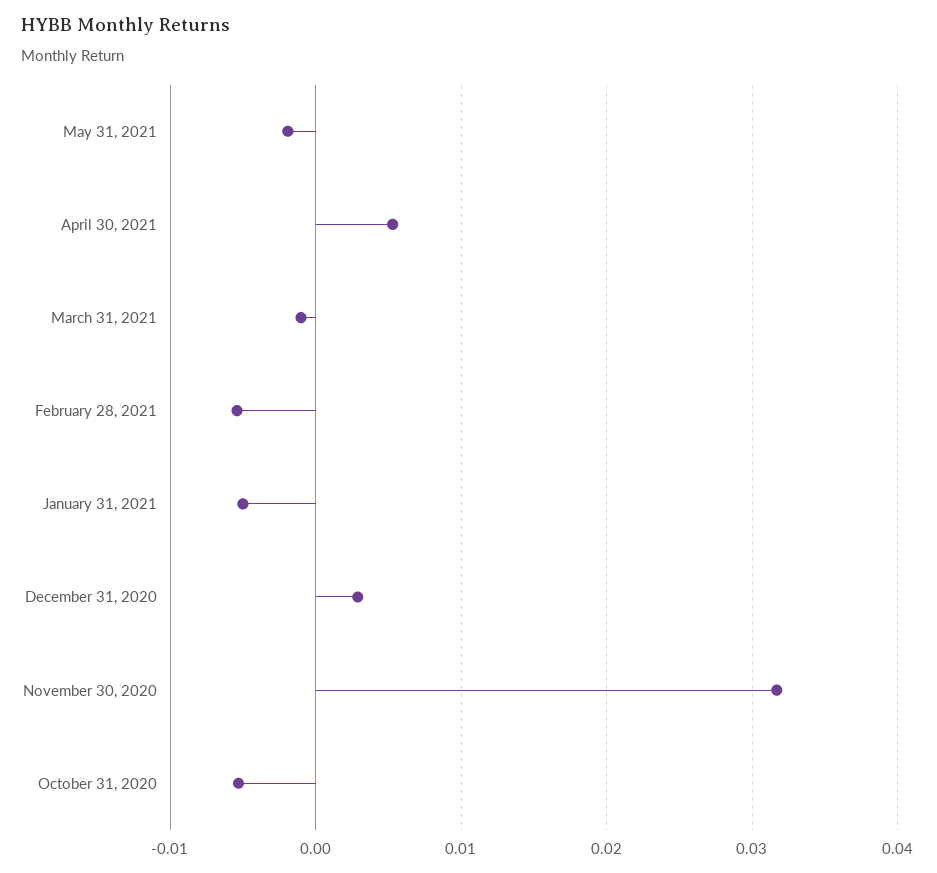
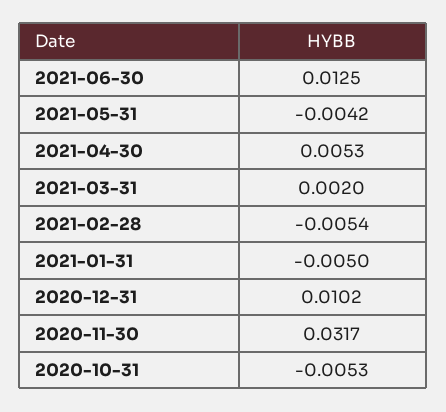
May 31, 2021: -0.002 -> -0.0042
March 31, 2021: -0.001 -> 0.002
December 31, 2020: 0.003 -> 0.0102
2021-06-30: none -> 0.0125

